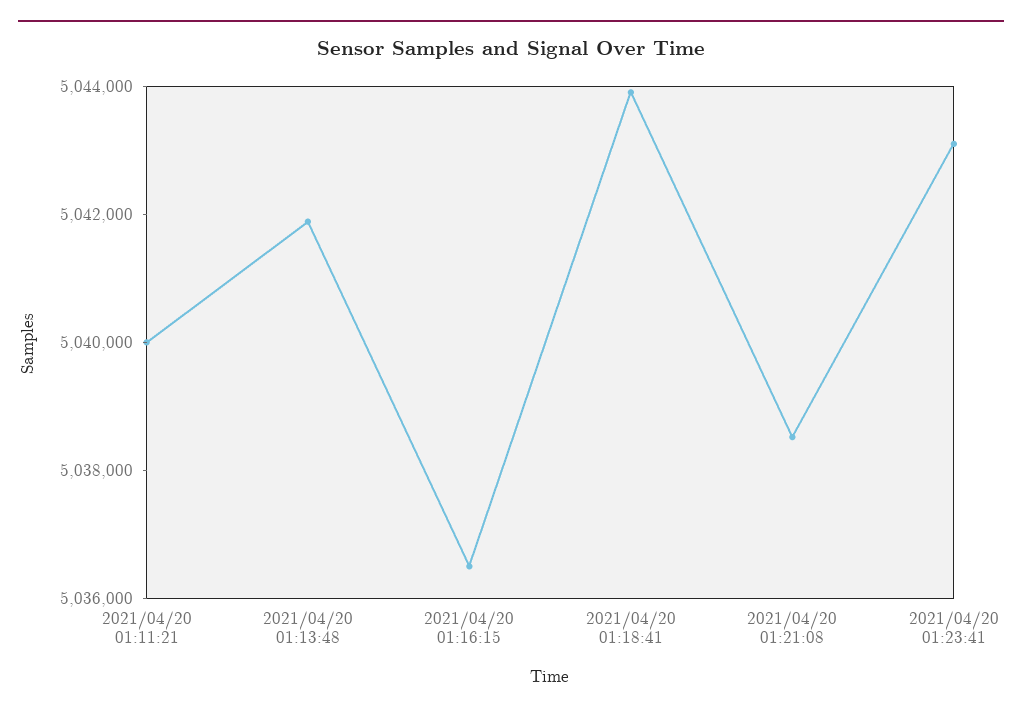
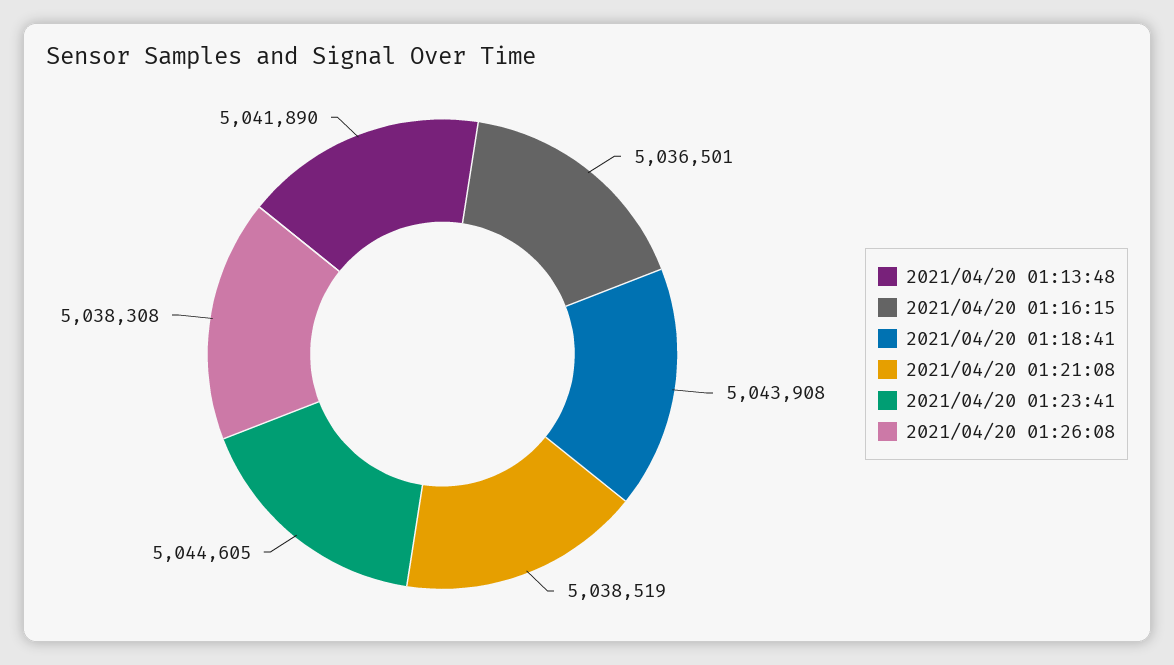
2021/04/20 01:11:21: 5040000 -> none
2021/04/20 01:23:41: 5043000 -> 5044605
2021/04/20 01:26:08: none -> 5038308

